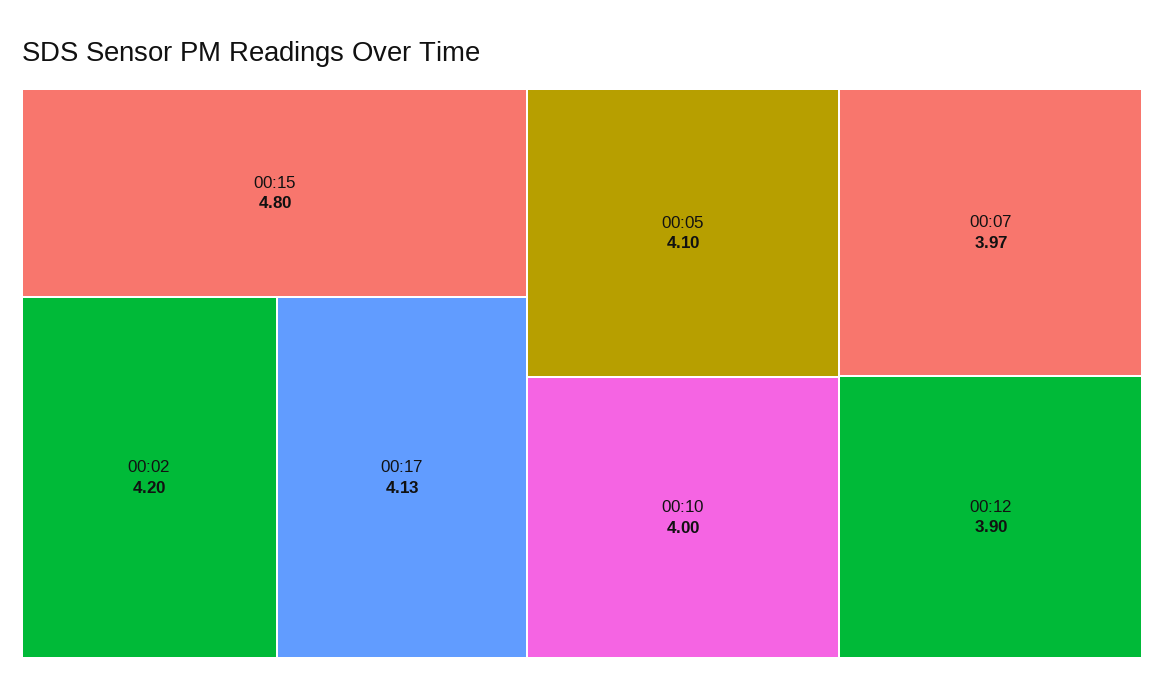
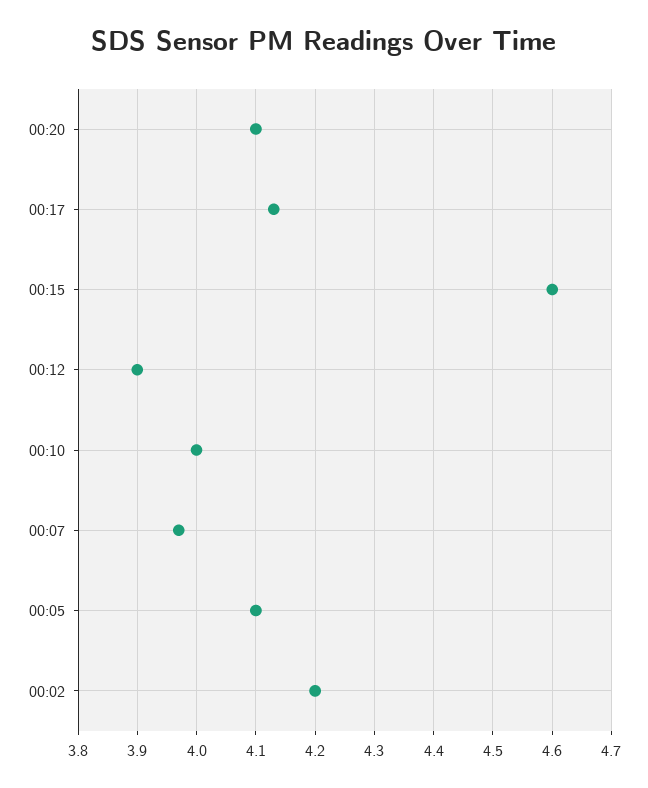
00:15: 4.8 -> 4.6
00:20: none -> 4.1

